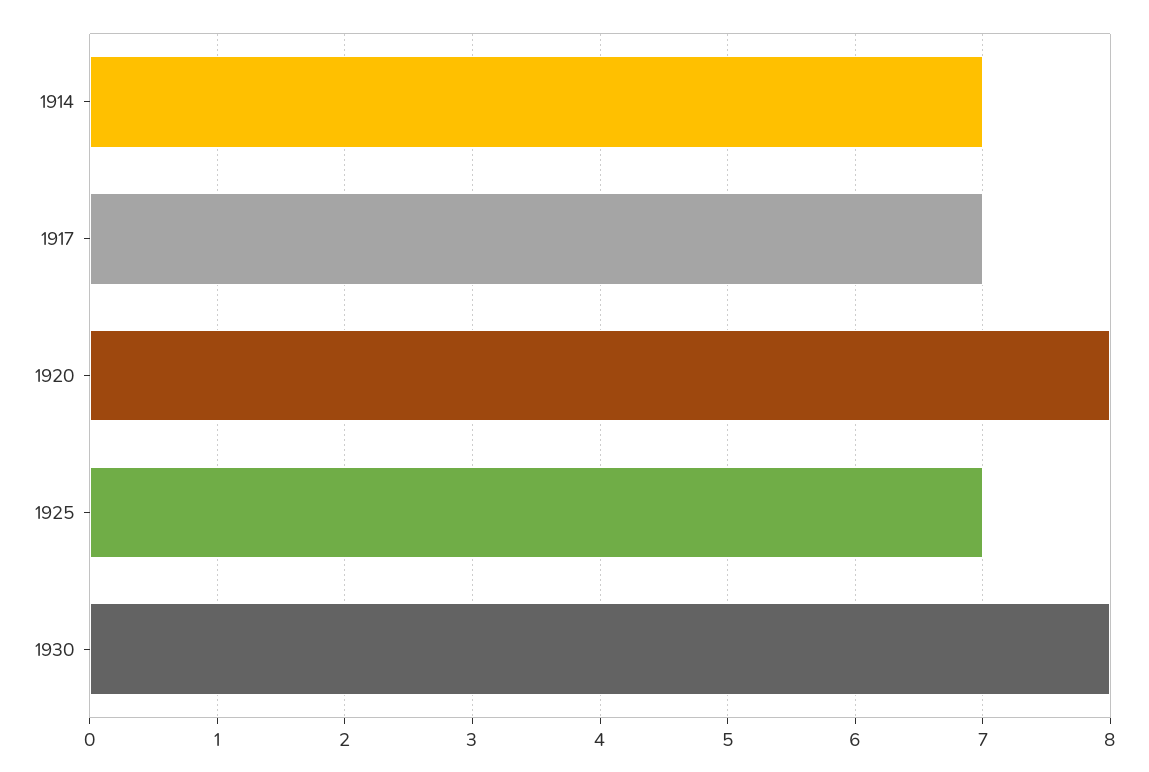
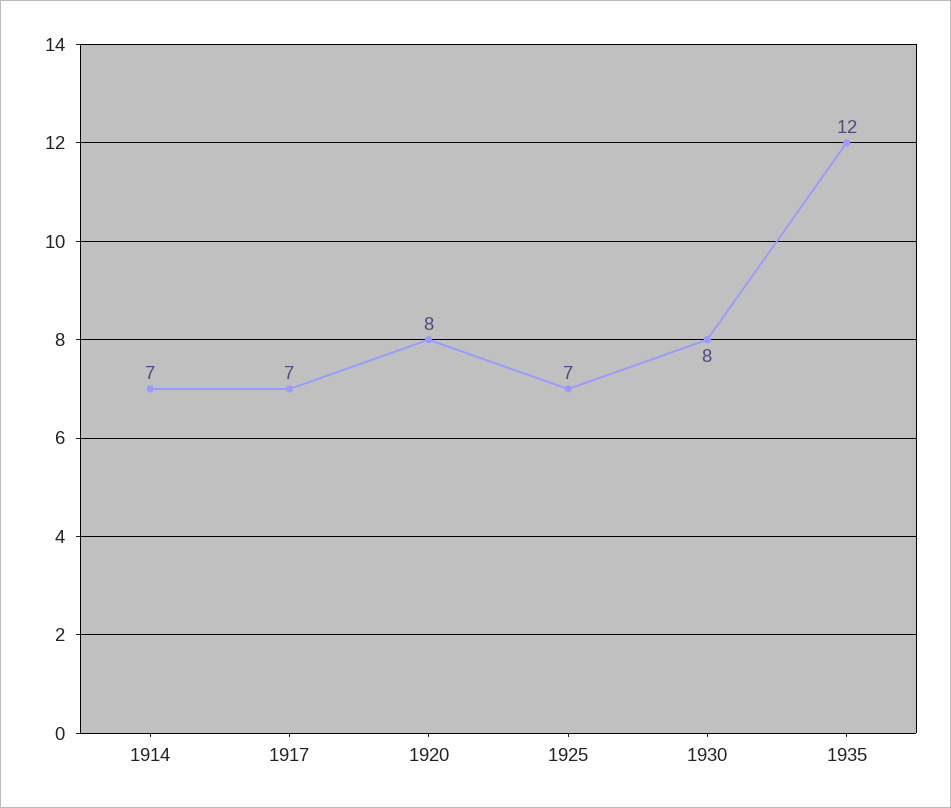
1935: none -> 12

